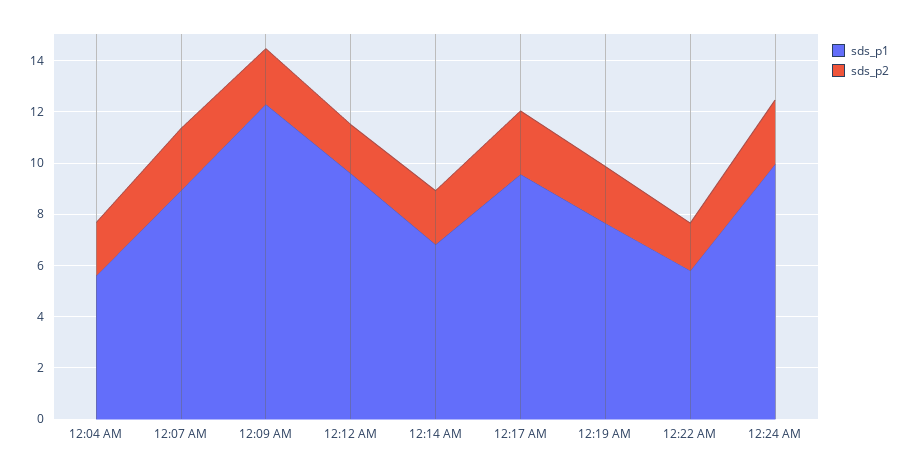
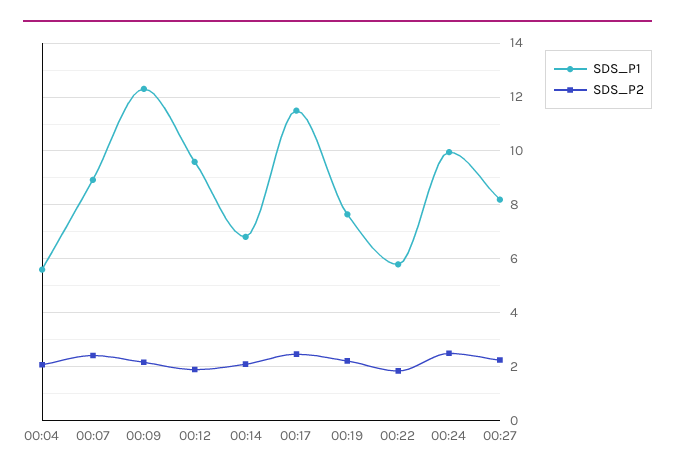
sds_p1, 12:17 AM: 9.5 -> 11.5
sds_p1, 00:27: none -> 8.25
sds_p2, 00:27: none -> 2.25

